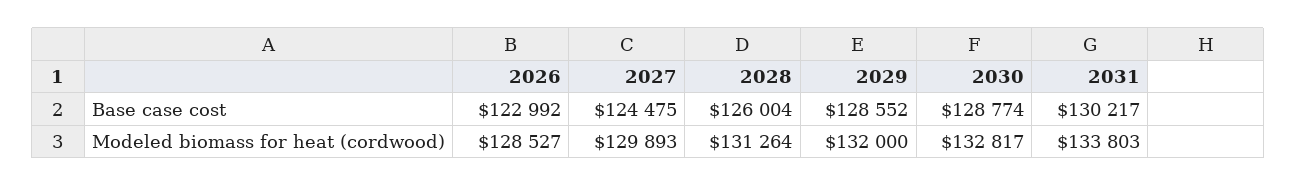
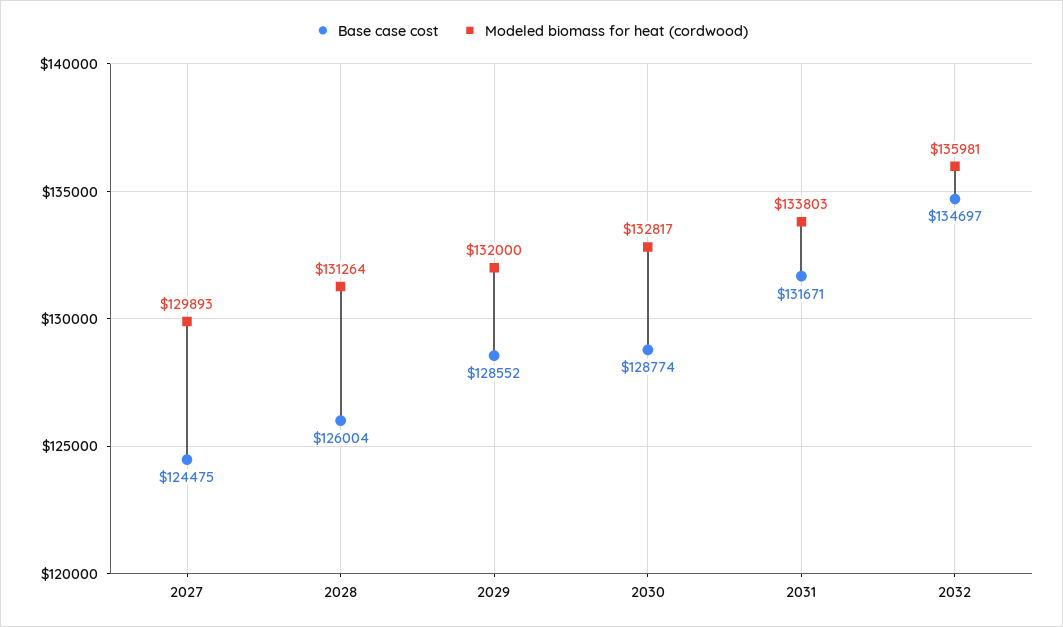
Base case cost, 2026: 122992 -> none
Base case cost, 2031: 130217 -> 131671
Modeled biomass for heat (cordwood), 2026: 128527 -> none
Base case cost, 2032: none -> 134697
Modeled biomass for heat (cordwood), 2032: none -> 135981

